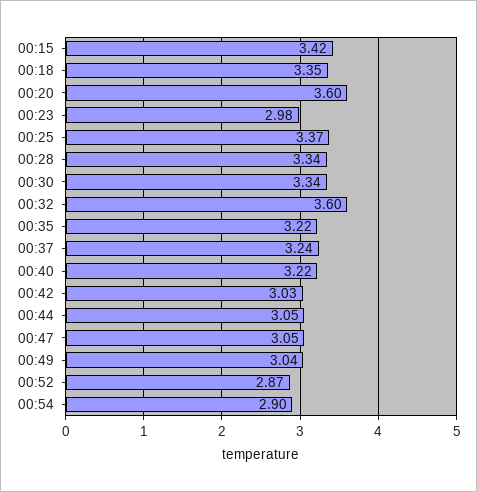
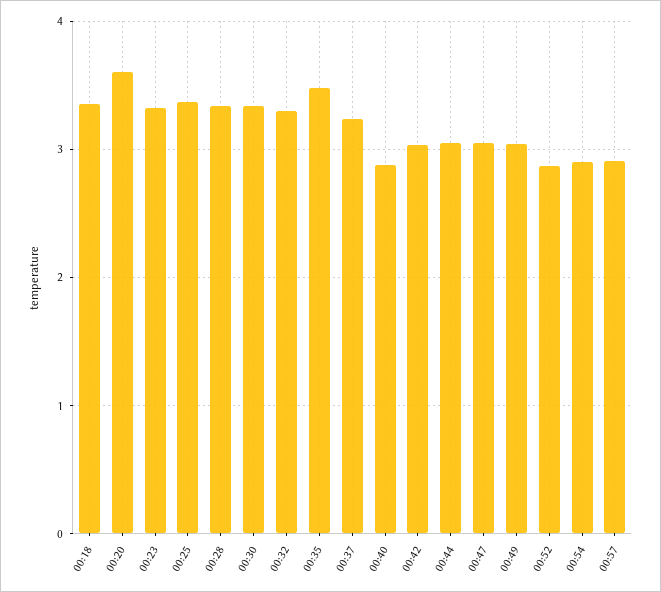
00:15: 3.42 -> none
00:23: 2.98 -> 3.3
00:32: 3.6 -> 3.3
00:35: 3.22 -> 3.5
00:40: 3.22 -> 2.9
00:57: none -> 2.9

